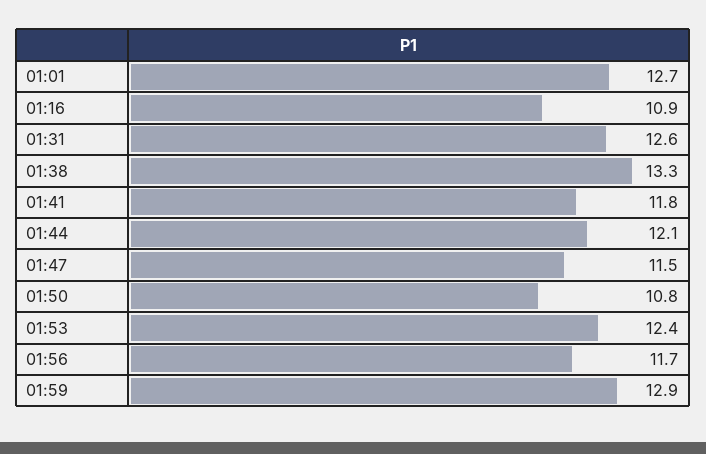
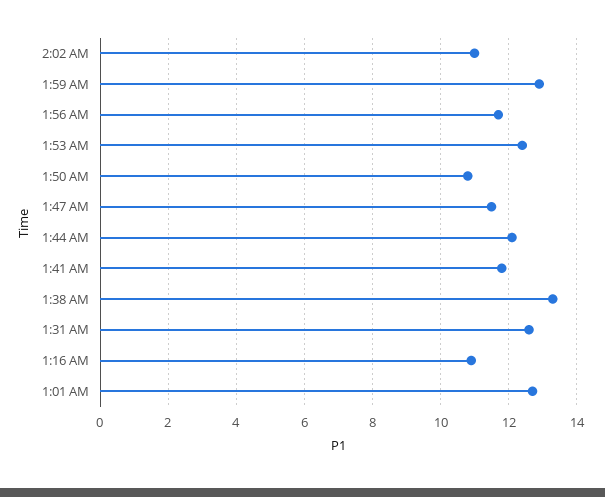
2:02 AM: none -> 11

